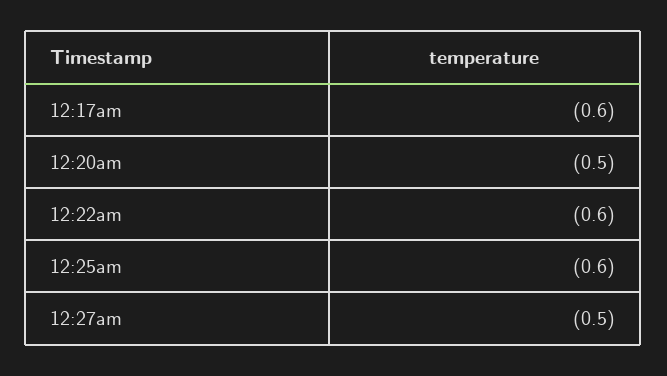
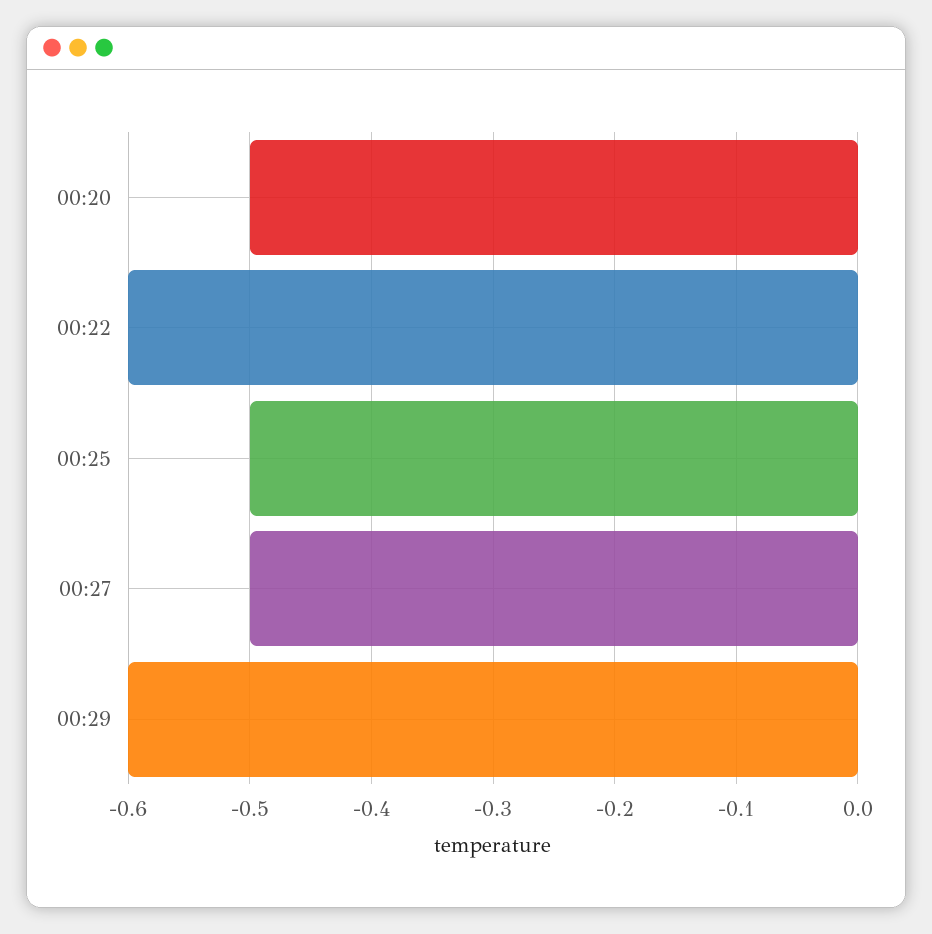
12:17am: -0.6 -> none
12:25am: -0.6 -> -0.5
00:29: none -> -0.6

